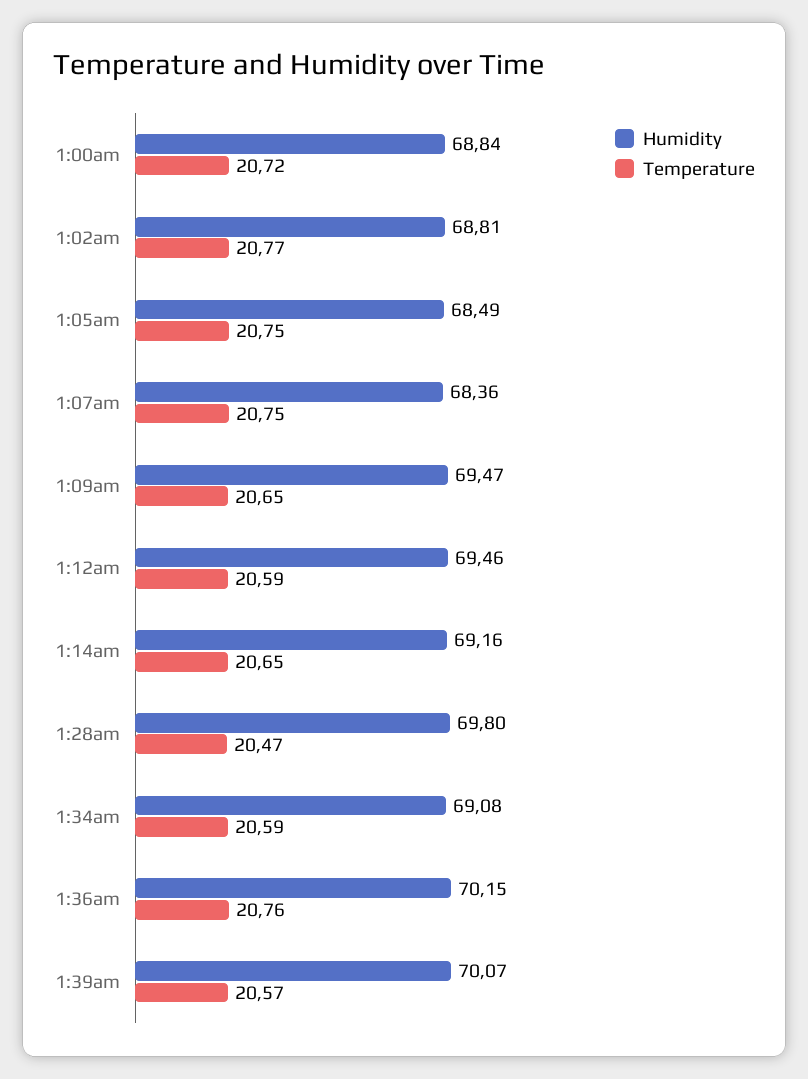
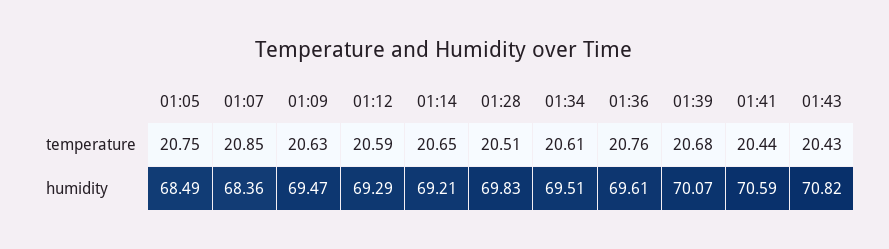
Humidity, 1:00am: 68.84 -> none
Temperature, 1:00am: 20.72 -> none
Humidity, 1:02am: 68.81 -> none
Temperature, 1:02am: 20.77 -> none
Temperature, 1:07am: 20.75 -> 20.85
Temperature, 1:09am: 20.65 -> 20.63
Humidity, 1:12am: 69.46 -> 69.29
Humidity, 1:14am: 69.16 -> 69.21
Humidity, 1:28am: 69.8 -> 69.83
Temperature, 1:28am: 20.47 -> 20.51
Humidity, 1:34am: 69.08 -> 69.51
Temperature, 1:34am: 20.59 -> 20.61
Humidity, 1:36am: 70.15 -> 69.61
Temperature, 1:39am: 20.57 -> 20.68
Temperature, 01:41: none -> 20.44
Temperature, 01:43: none -> 20.43
Humidity, 01:41: none -> 70.59
Humidity, 01:43: none -> 70.82

